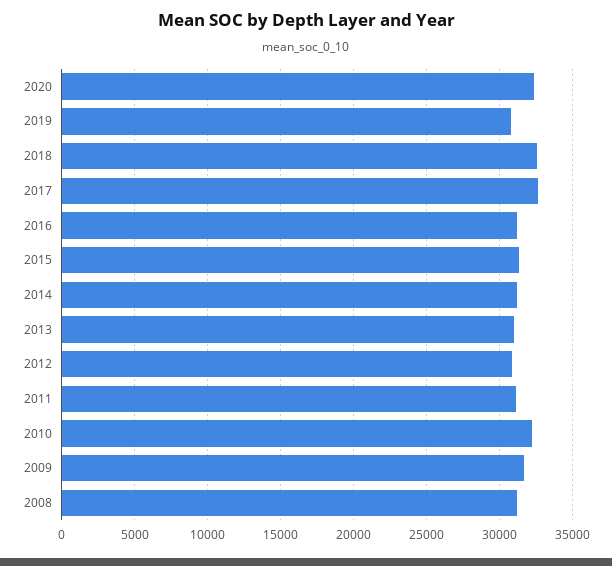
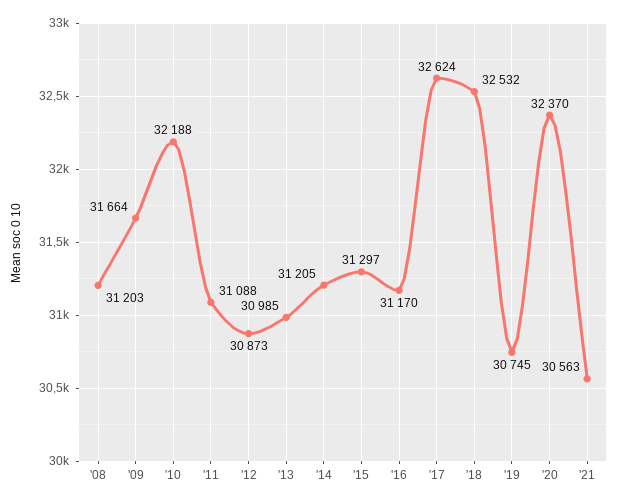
'21: none -> 30563

